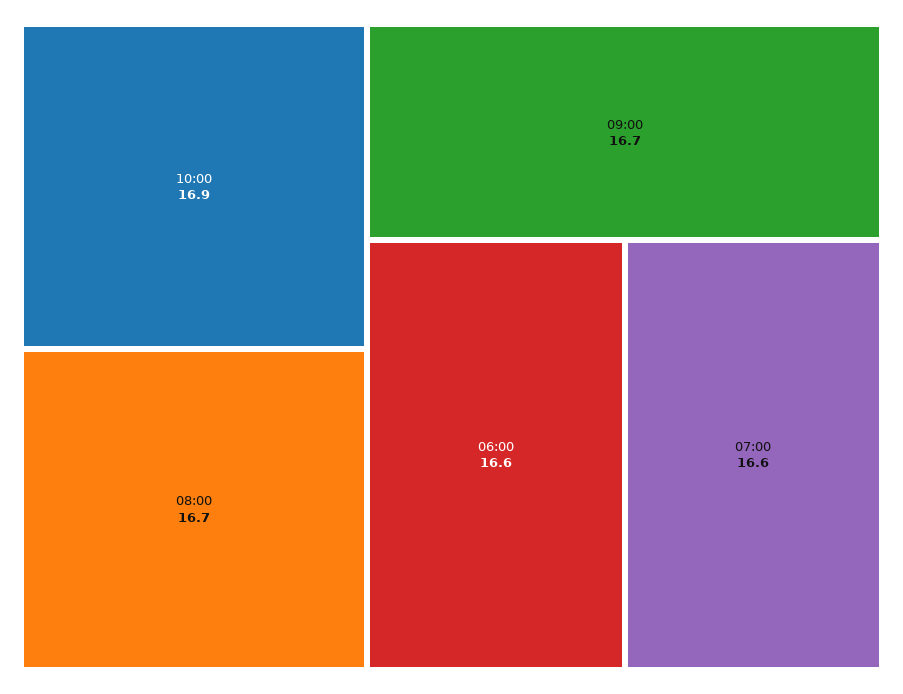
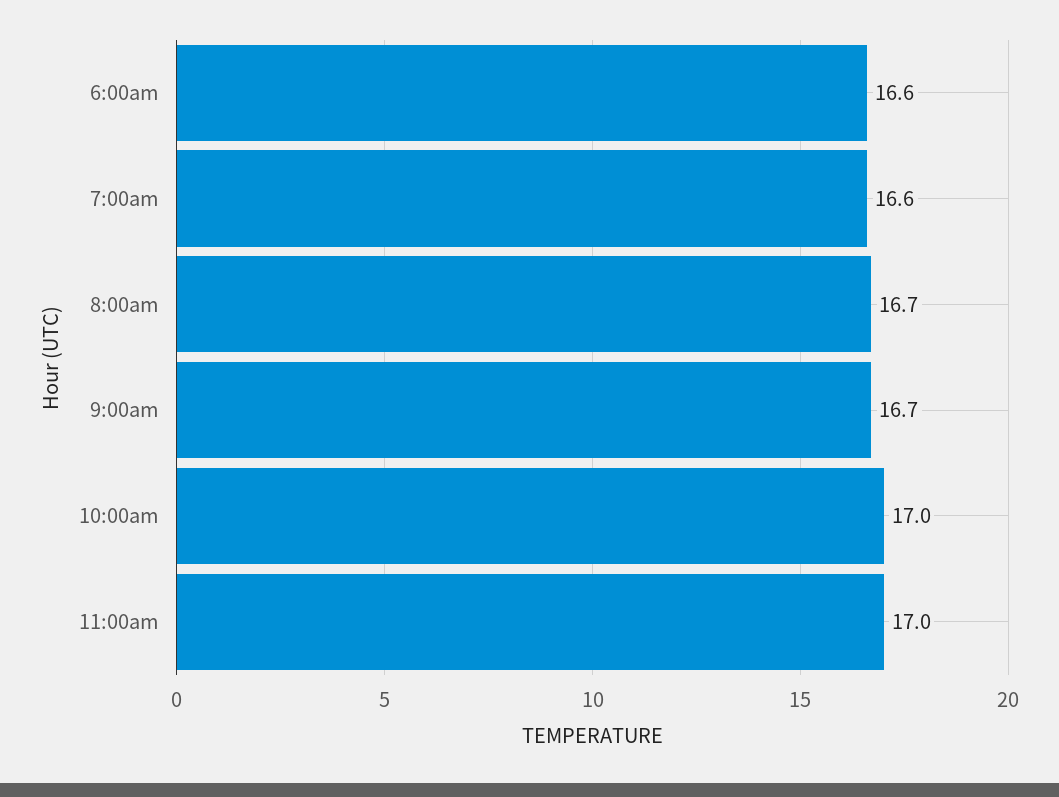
10:00: 16.9 -> 17
11:00am: none -> 17

